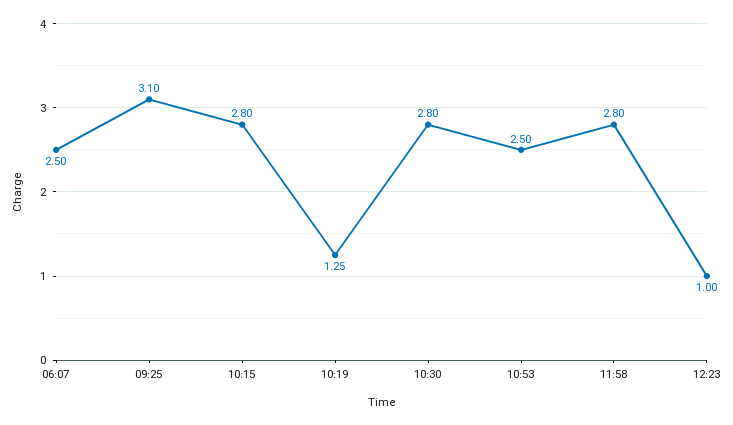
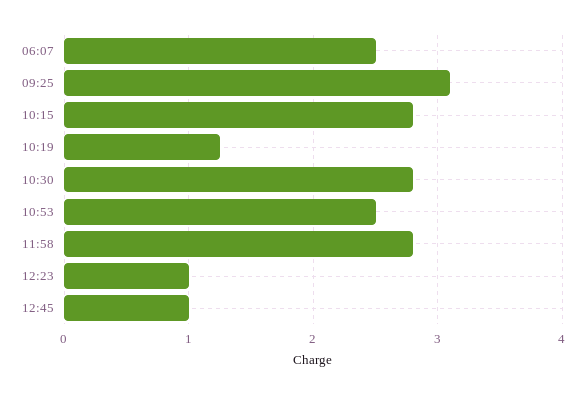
12:45: none -> 1

